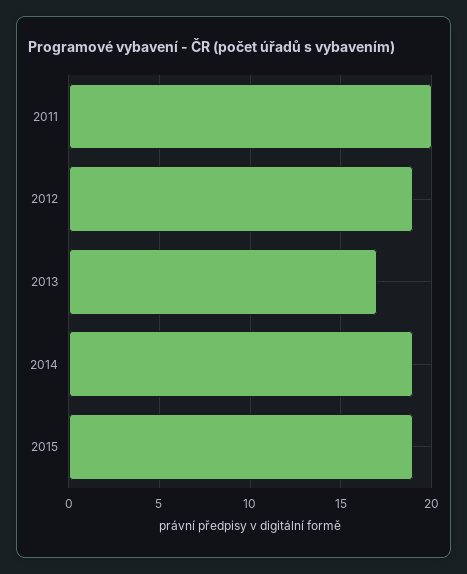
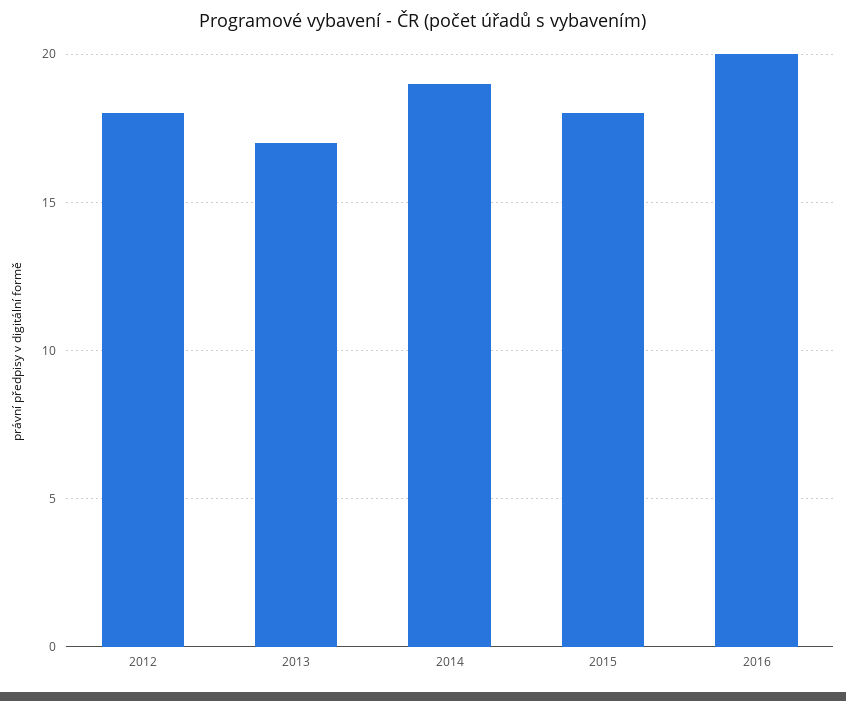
2011: 20 -> none
2012: 19 -> 18
2015: 19 -> 18
2016: none -> 20

